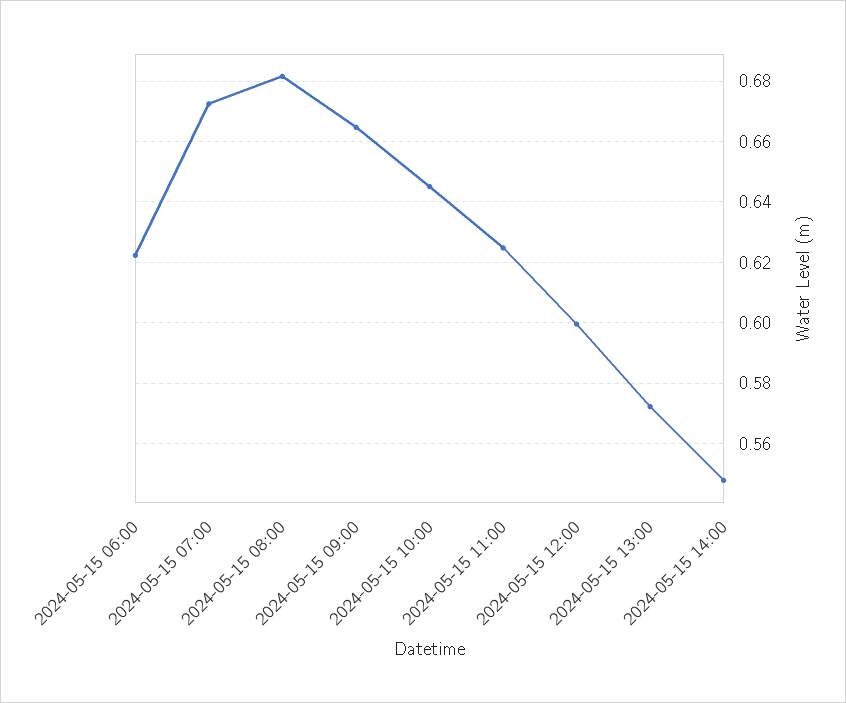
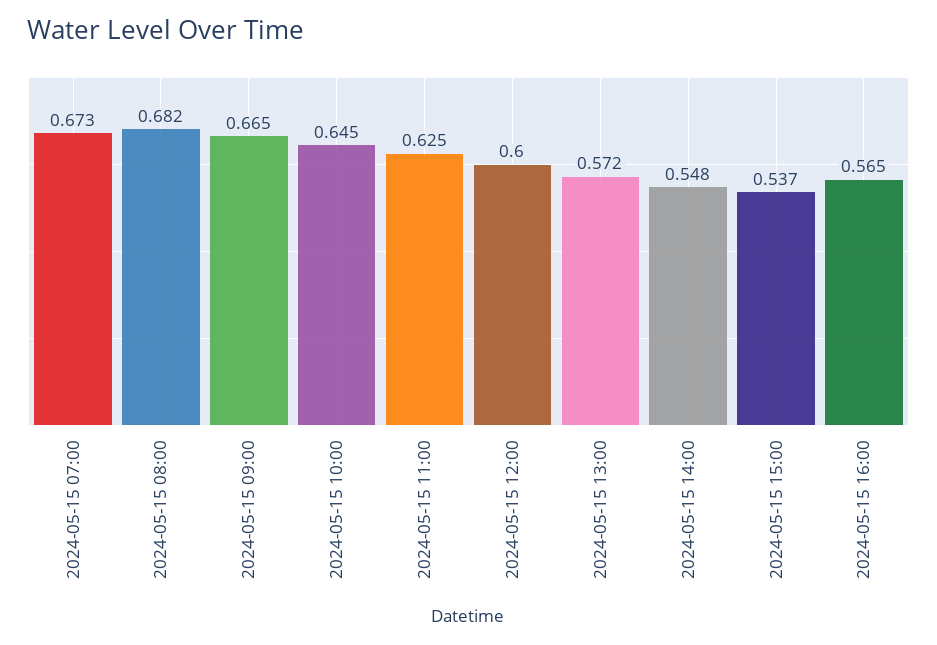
2024-05-15 06:00: 0.622 -> none
2024-05-15 15:00: none -> 0.537
2024-05-15 16:00: none -> 0.565

